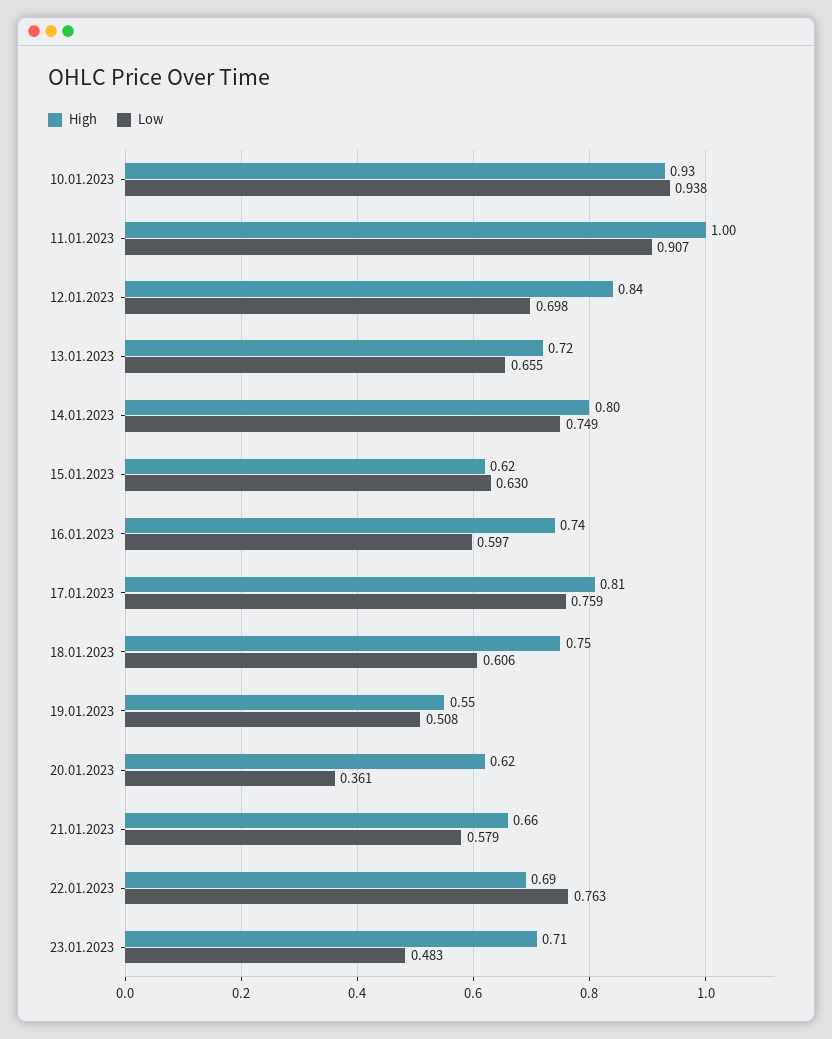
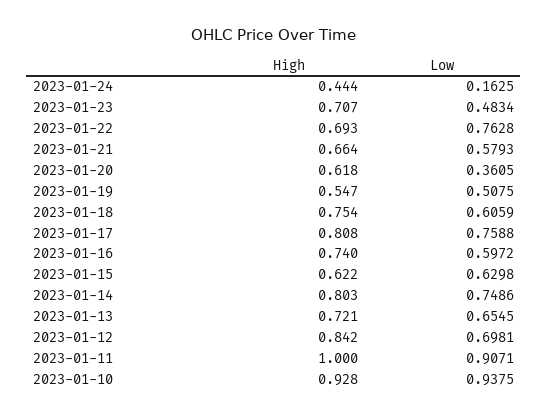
High, 2023-01-24: none -> 0.444
Low, 2023-01-24: none -> 0.1625

